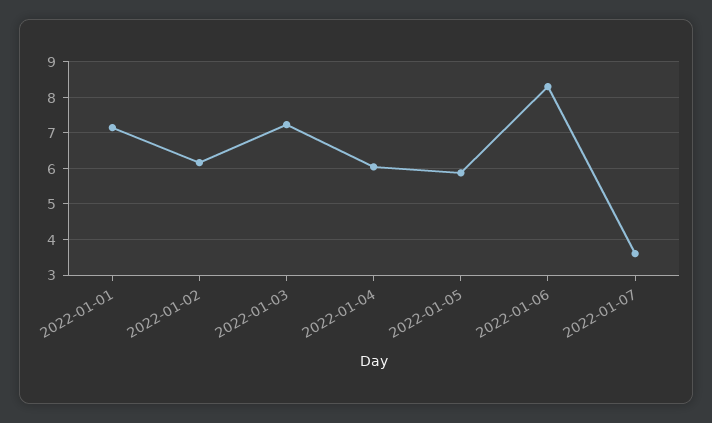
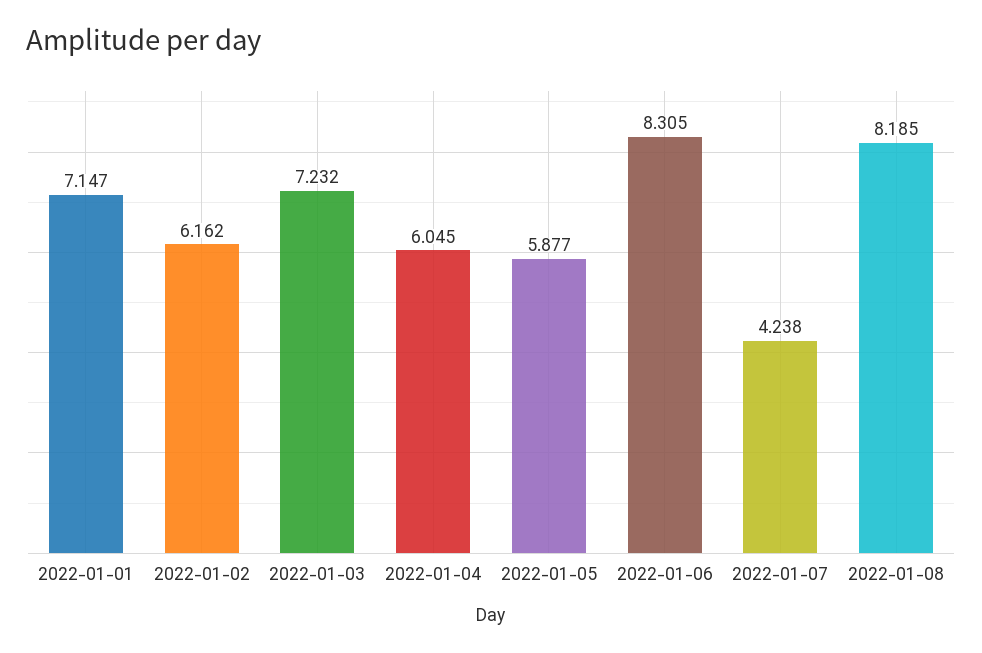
2022-01-07: 3.6 -> 4.238
2022-01-08: none -> 8.185

